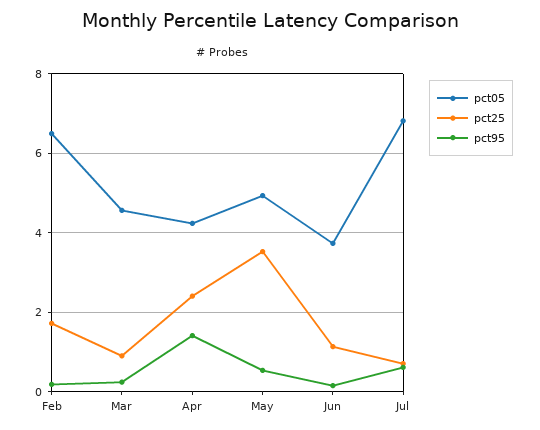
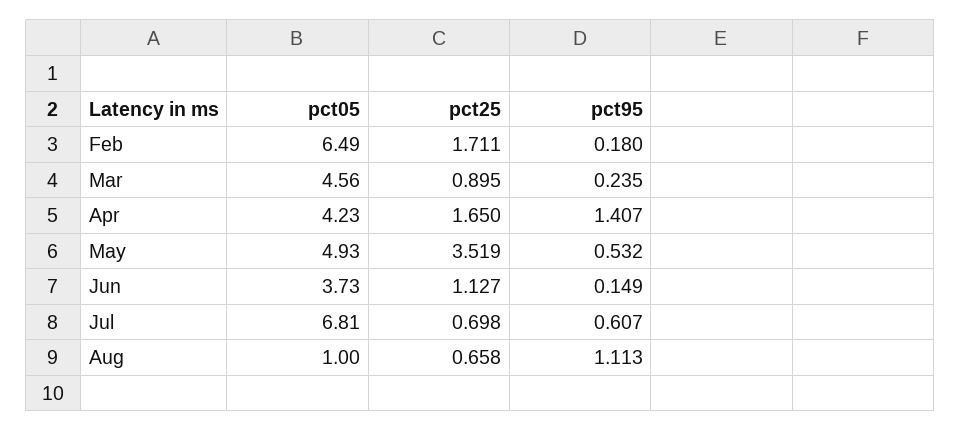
pct25, Apr: 2.4 -> 1.65
pct05, Aug: none -> 1
pct25, Aug: none -> 0.658
pct95, Aug: none -> 1.113

